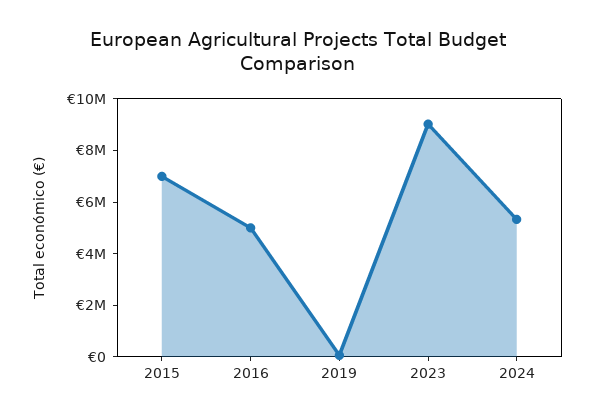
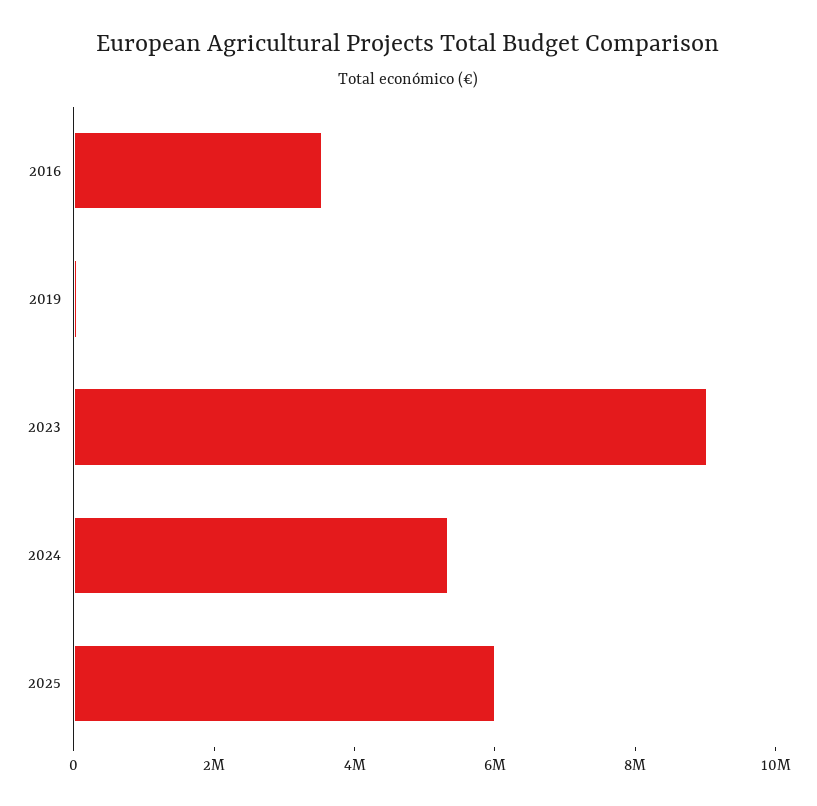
2015: 7000000 -> none
2016: 5000000 -> 3500000
2025: none -> 6000000

